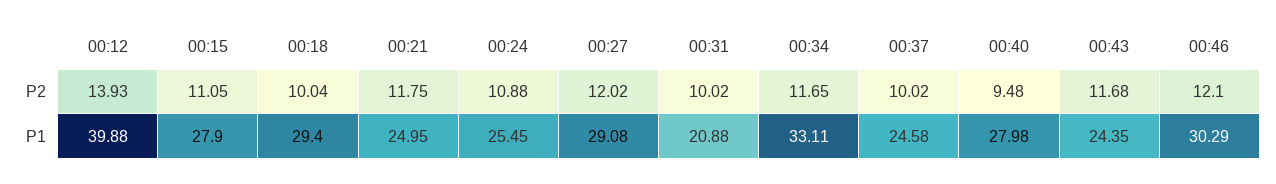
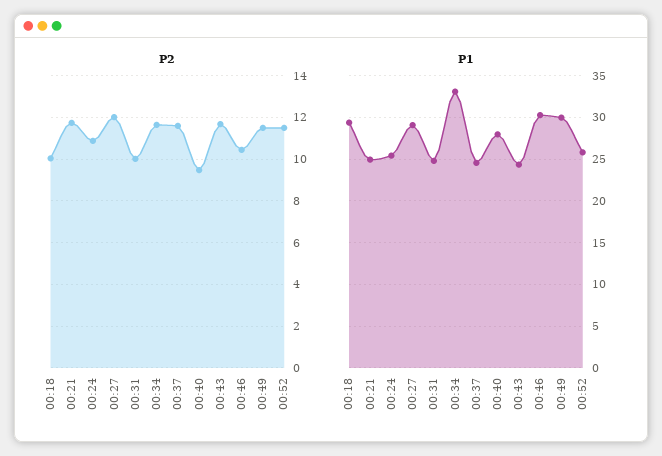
P2, 00:12: 13.93 -> none
P2, 00:15: 11.05 -> none
P2, 00:37: 10.02 -> 11.5
P2, 00:46: 12.1 -> 10.5
P1, 00:12: 39.88 -> none
P1, 00:15: 27.9 -> none
P1, 00:31: 20.88 -> 25
P2, 00:49: none -> 11.5
P2, 00:52: none -> 11.5
P1, 00:49: none -> 30
P1, 00:52: none -> 26

